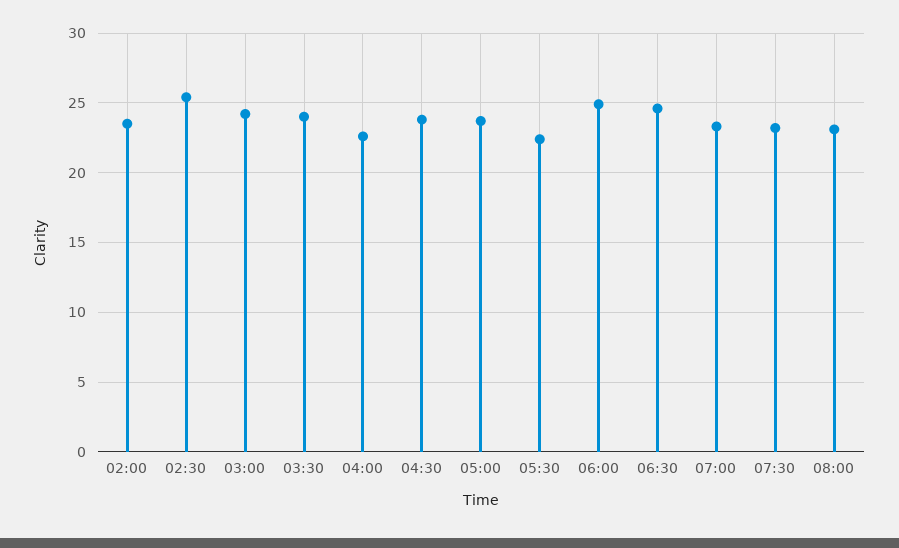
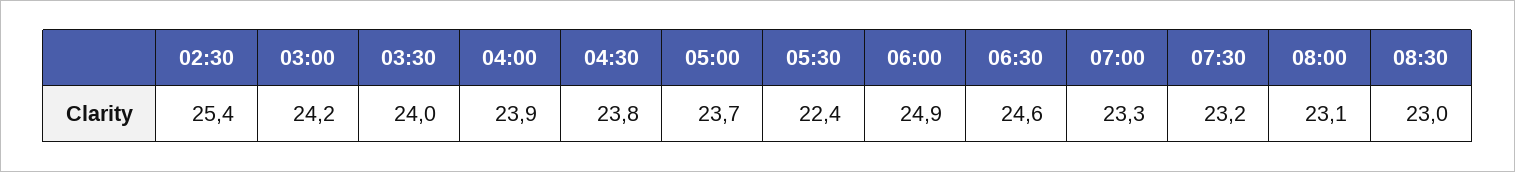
02:00: 23.5 -> none
04:00: 22.5 -> 23.9
08:30: none -> 23

